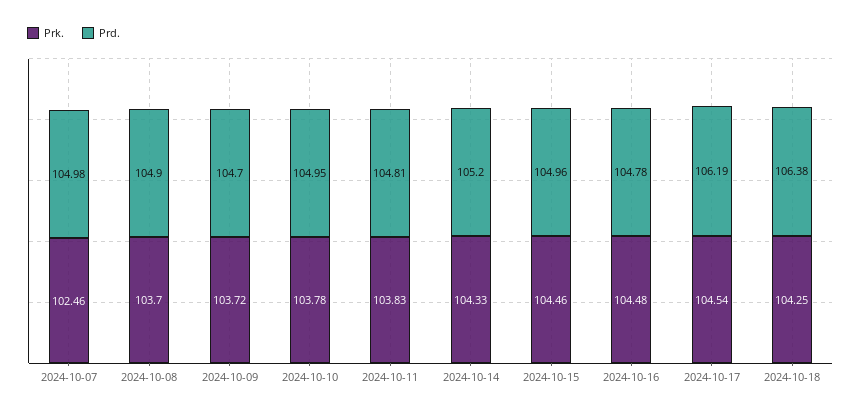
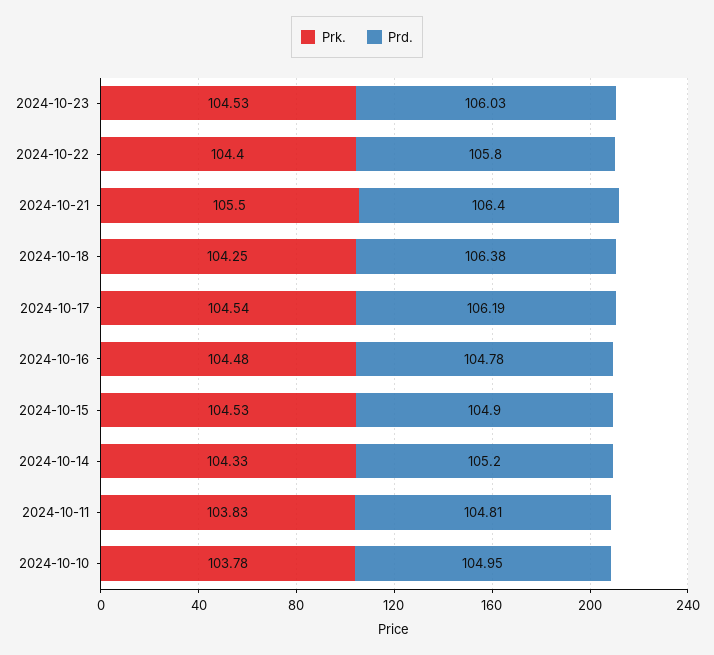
Prk., 2024-10-07: 102.46 -> none
Prd., 2024-10-07: 104.98 -> none
Prk., 2024-10-08: 103.7 -> none
Prd., 2024-10-08: 104.9 -> none
Prk., 2024-10-09: 103.72 -> none
Prd., 2024-10-09: 104.7 -> none
Prk., 2024-10-15: 104.46 -> 104.53
Prd., 2024-10-15: 104.96 -> 104.9
Prk., 2024-10-23: none -> 104.53
Prd., 2024-10-23: none -> 106.03
Prk., 2024-10-22: none -> 104.4
Prd., 2024-10-22: none -> 105.8
Prk., 2024-10-21: none -> 105.5
Prd., 2024-10-21: none -> 106.4

